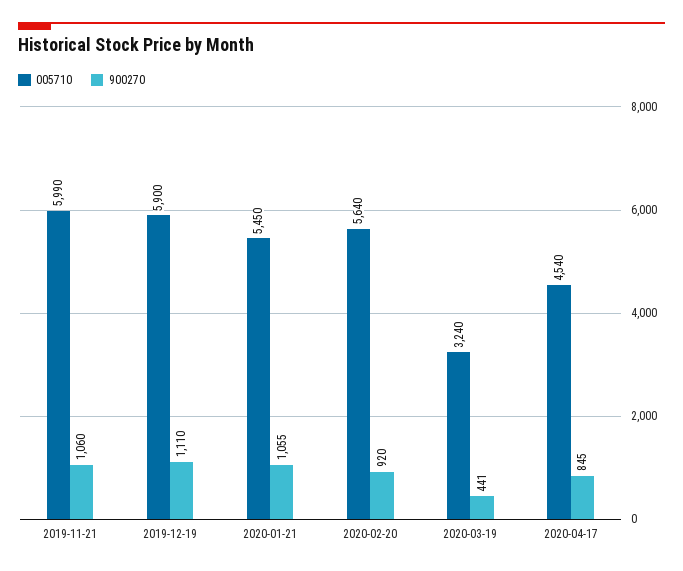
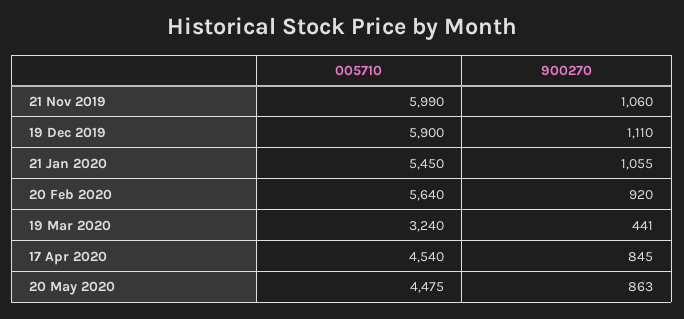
005710, 20 May 2020: none -> 4475
900270, 20 May 2020: none -> 863

